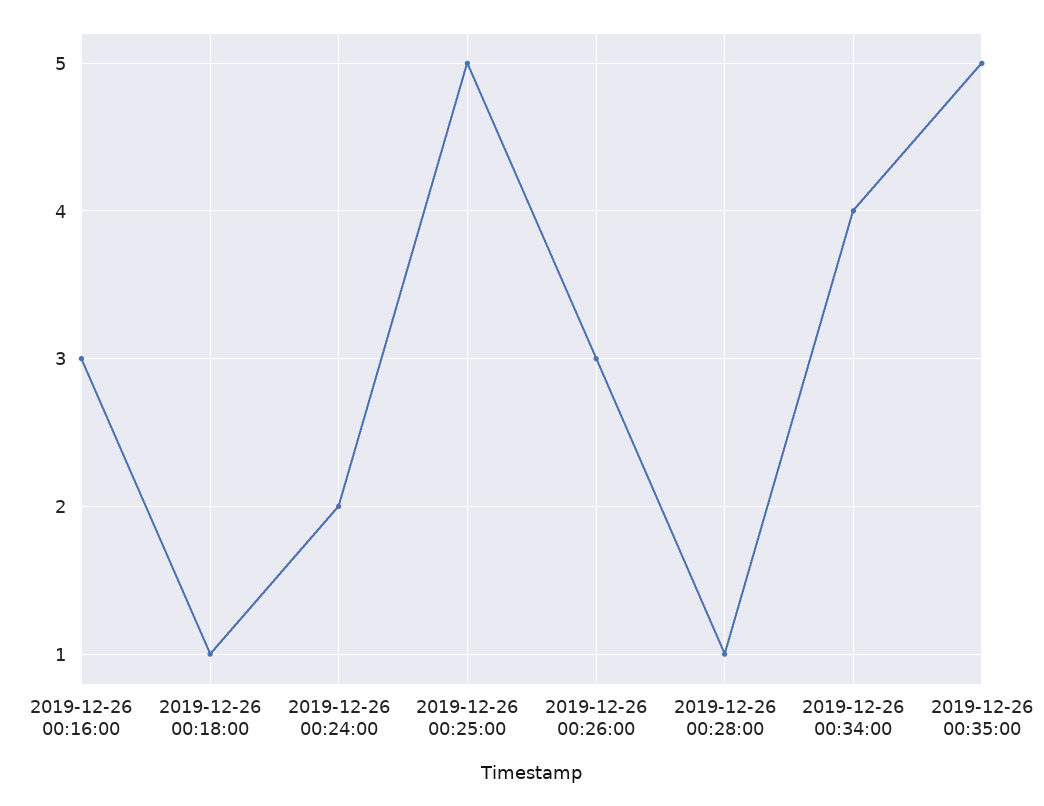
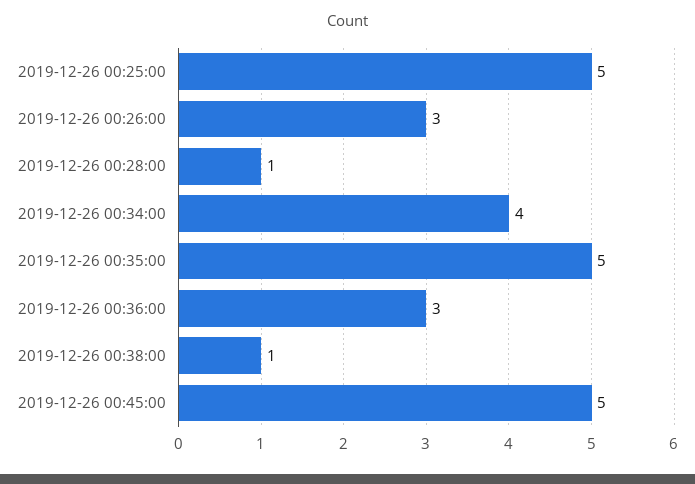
2019-12-26 00:16:00: 3 -> none
2019-12-26 00:18:00: 1 -> none
2019-12-26 00:24:00: 2 -> none
2019-12-26 00:36:00: none -> 3
2019-12-26 00:38:00: none -> 1
2019-12-26 00:45:00: none -> 5

